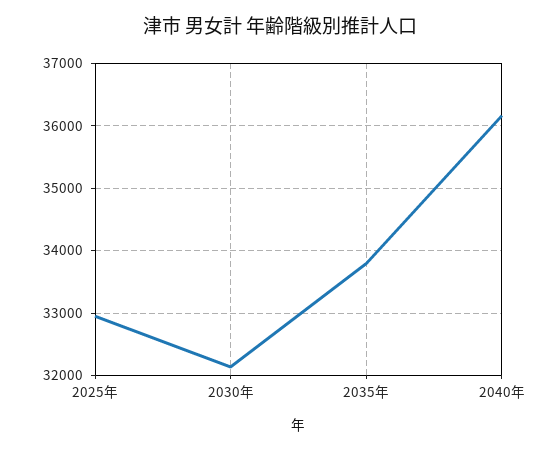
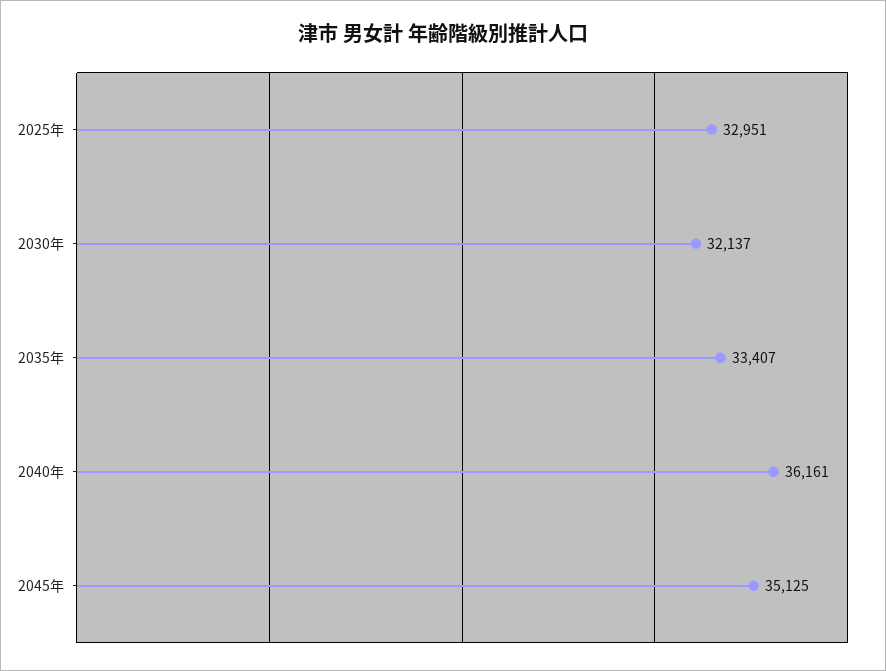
2035年: 33800 -> 33407
2045年: none -> 35125

